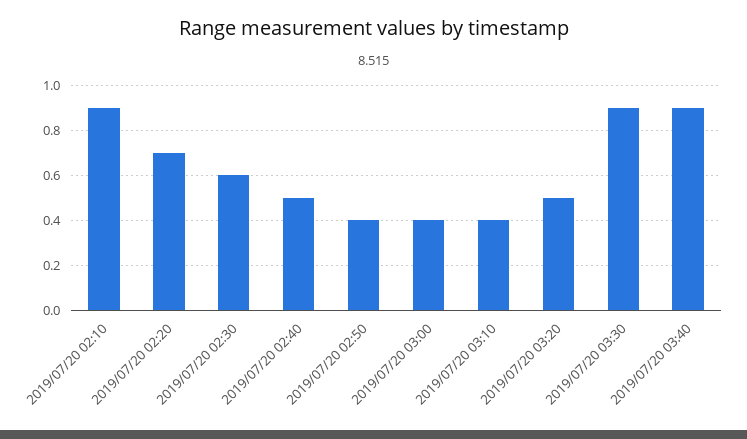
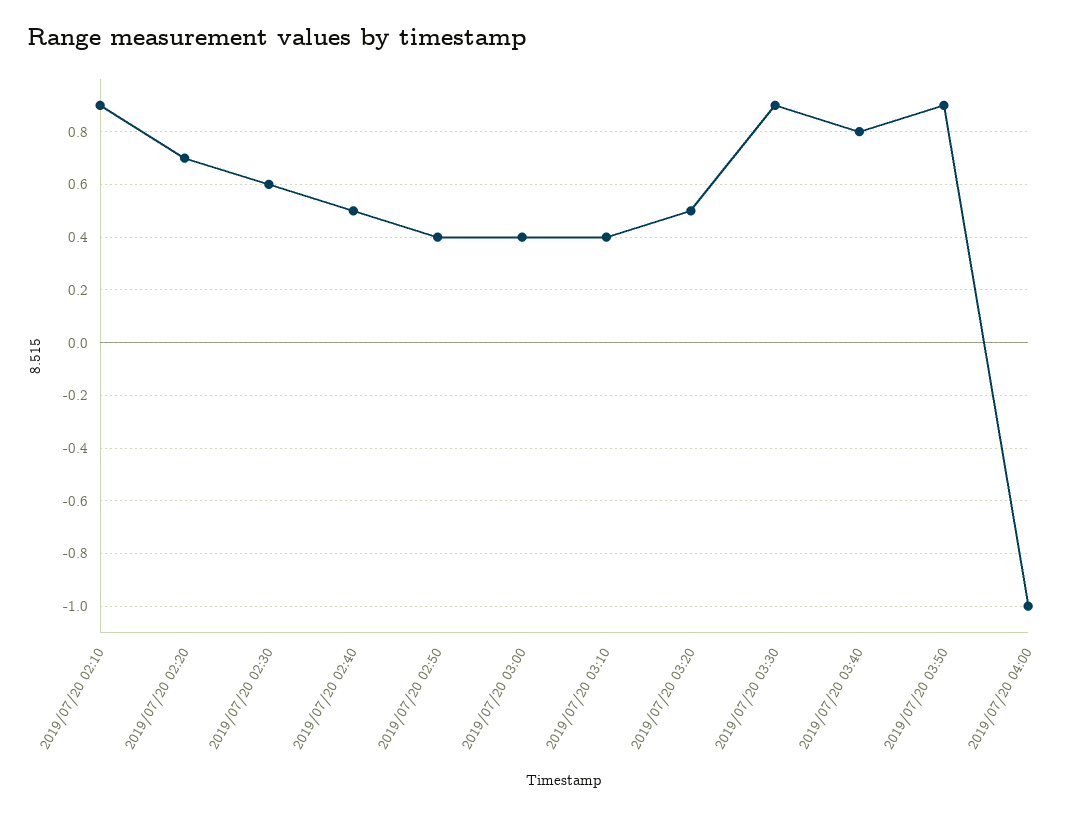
2019/07/20 03:40: 0.9 -> 0.8
2019/07/20 03:50: none -> 0.9
2019/07/20 04:00: none -> -1

